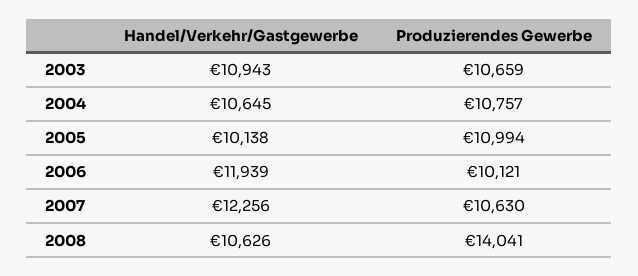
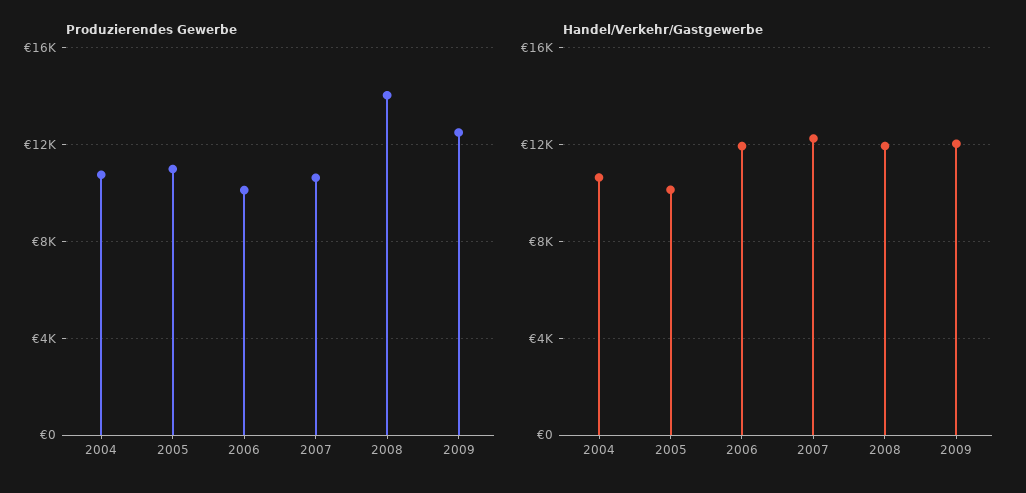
Handel/Verkehr/Gastgewerbe, 2003: 10943 -> none
Produzierendes Gewerbe, 2003: 10659 -> none
Handel/Verkehr/Gastgewerbe, 2008: 10626 -> 12000
Produzierendes Gewerbe, 2009: none -> 12500
Handel/Verkehr/Gastgewerbe, 2009: none -> 12000

